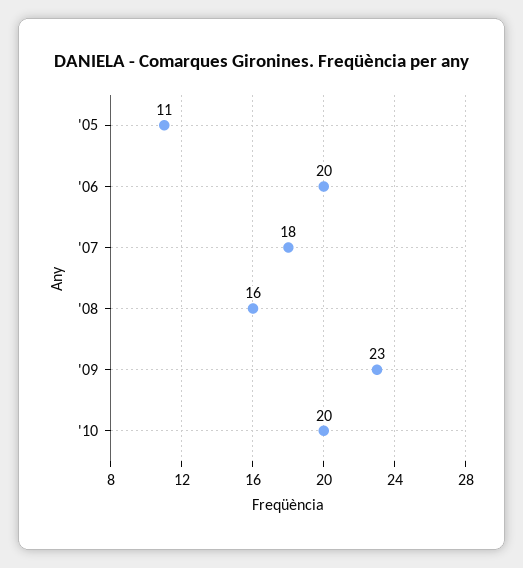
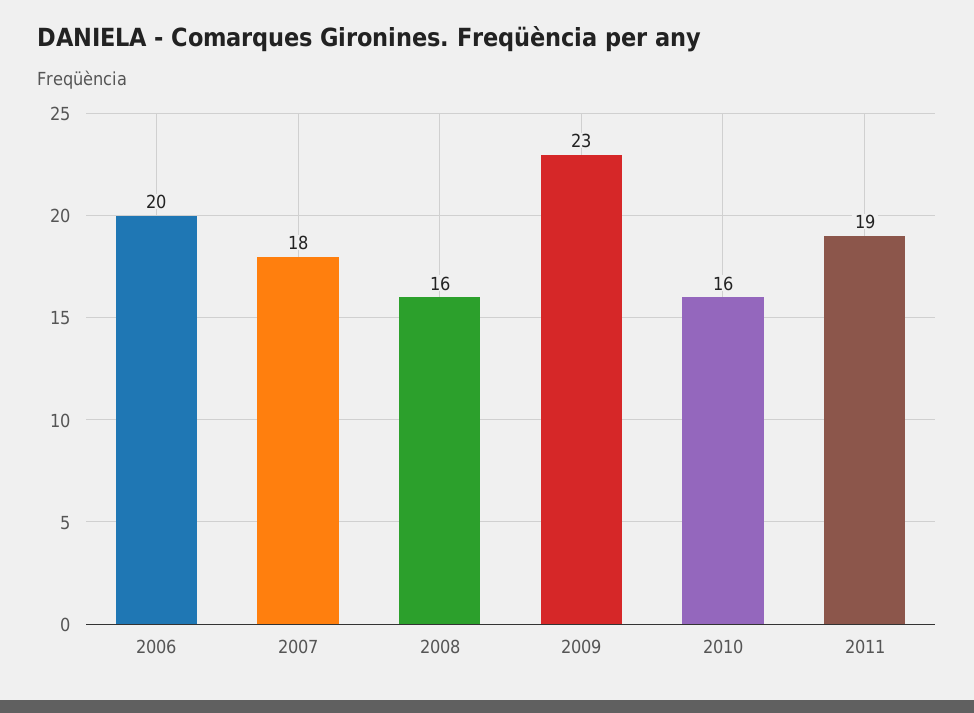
'05: 11 -> none
'10: 20 -> 16
2011: none -> 19

